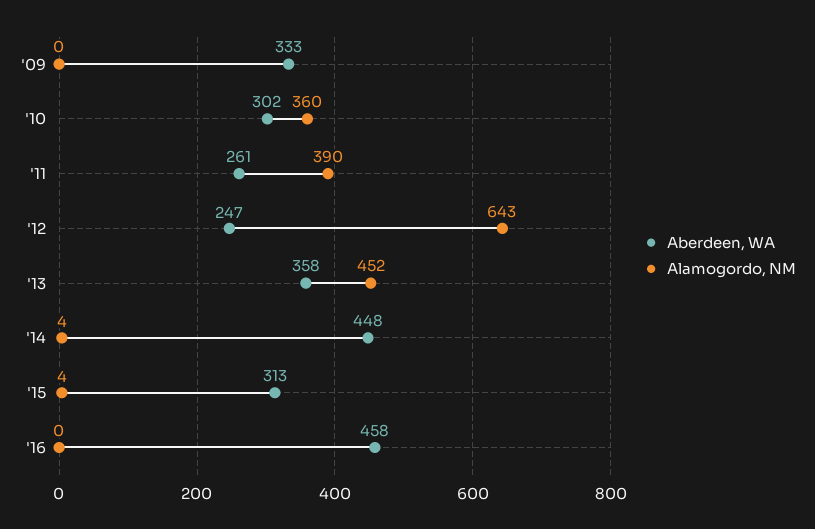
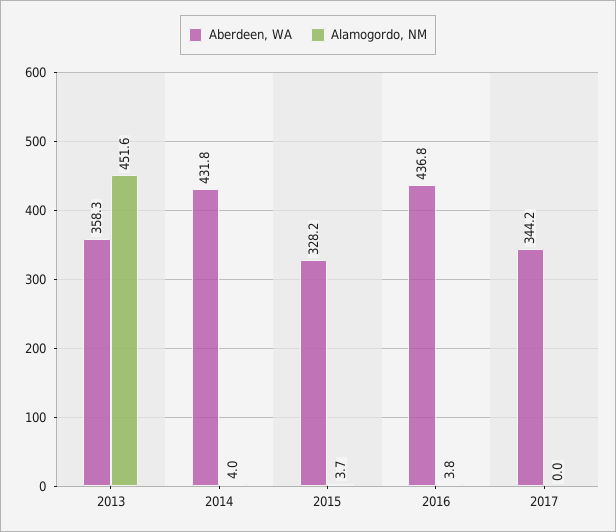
Aberdeen, WA, '09: 333 -> none
Alamogordo, NM, '09: 0 -> none
Aberdeen, WA, '10: 302 -> none
Alamogordo, NM, '10: 360 -> none
Aberdeen, WA, '11: 261 -> none
Alamogordo, NM, '11: 390 -> none
Aberdeen, WA, '12: 247 -> none
Alamogordo, NM, '12: 643 -> none
Aberdeen, WA, '14: 448 -> 431.8
Aberdeen, WA, '15: 313 -> 328.2
Aberdeen, WA, '16: 458 -> 436.8
Alamogordo, NM, '16: 0 -> 3.8
Aberdeen, WA, 2017: none -> 344.2
Alamogordo, NM, 2017: none -> 0

